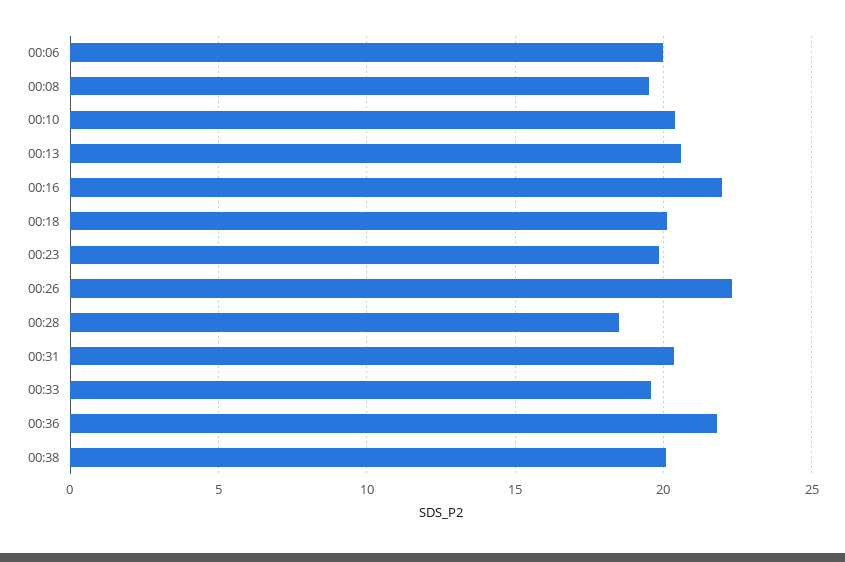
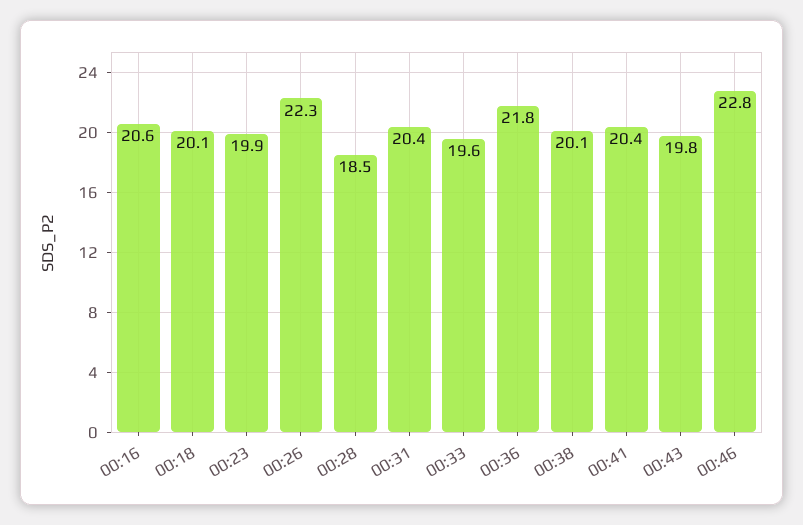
00:06: 20 -> none
00:08: 19.5 -> none
00:10: 20.5 -> none
00:13: 20.5 -> none
00:16: 22 -> 20.6
00:41: none -> 20.4
00:43: none -> 19.8
00:46: none -> 22.8

